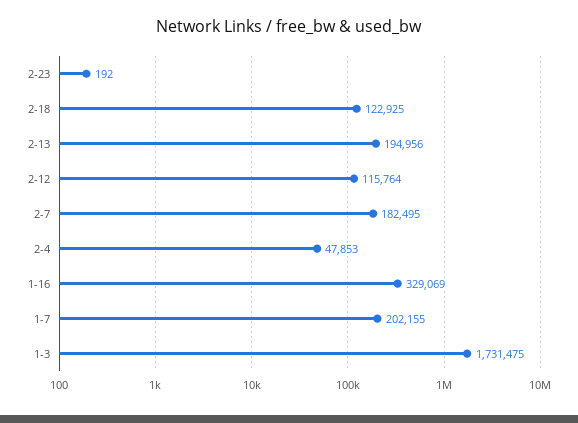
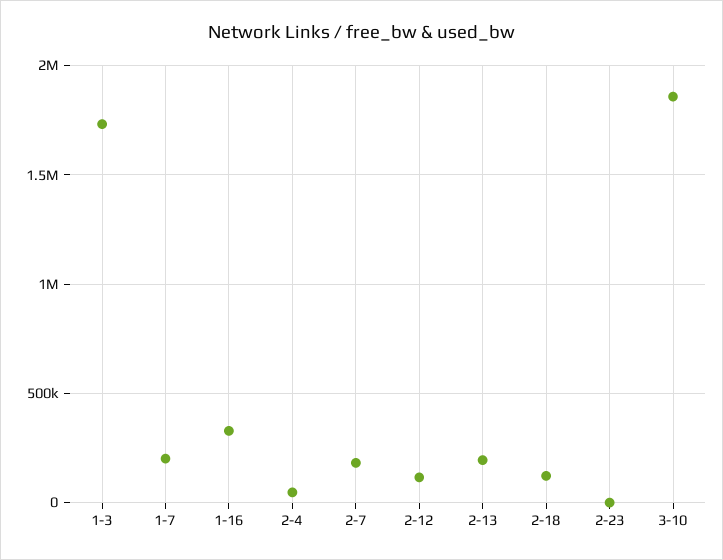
3-10: none -> 1850000

